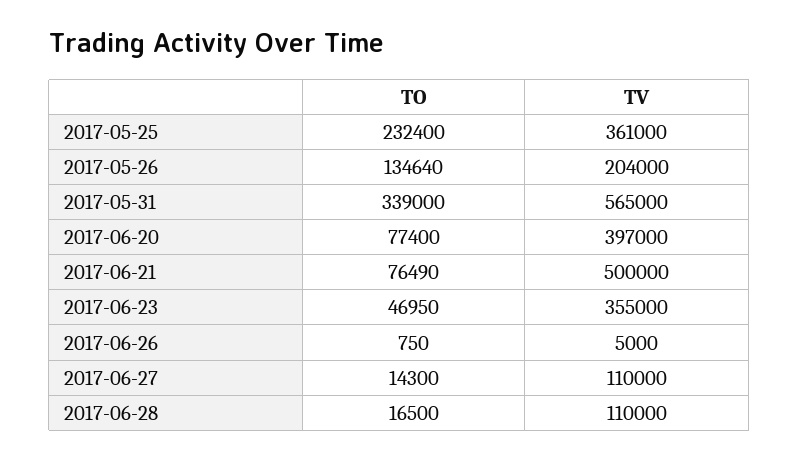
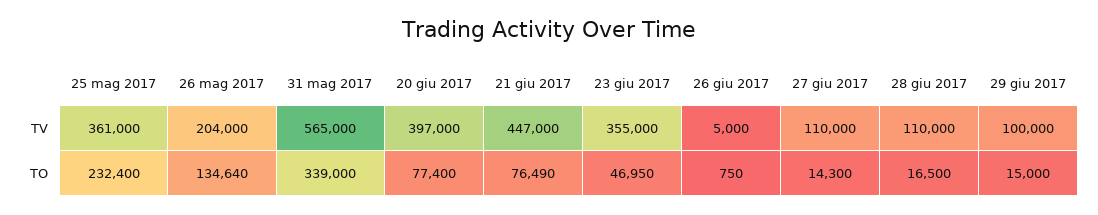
TV, 2017-06-21: 500000 -> 447000
TV, 29 giu 2017: none -> 100000
TO, 29 giu 2017: none -> 15000

